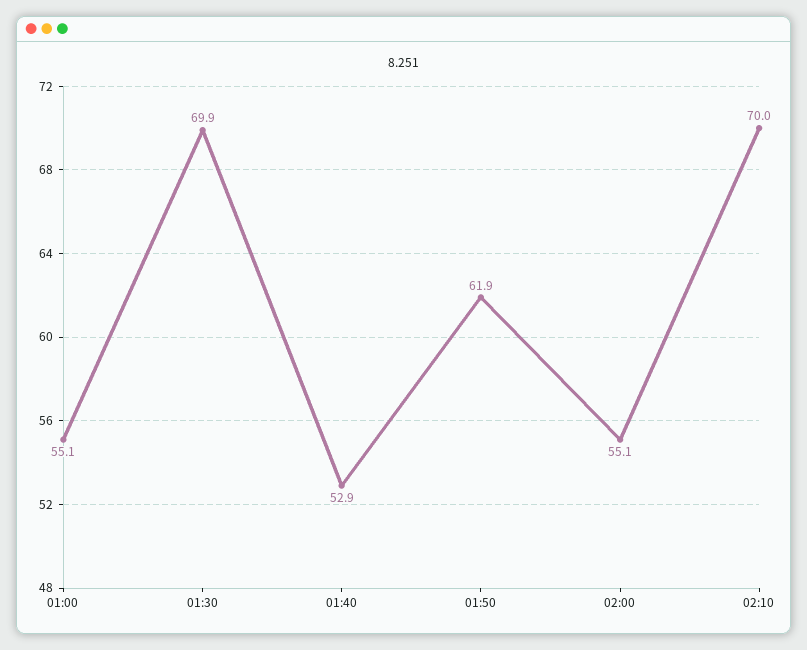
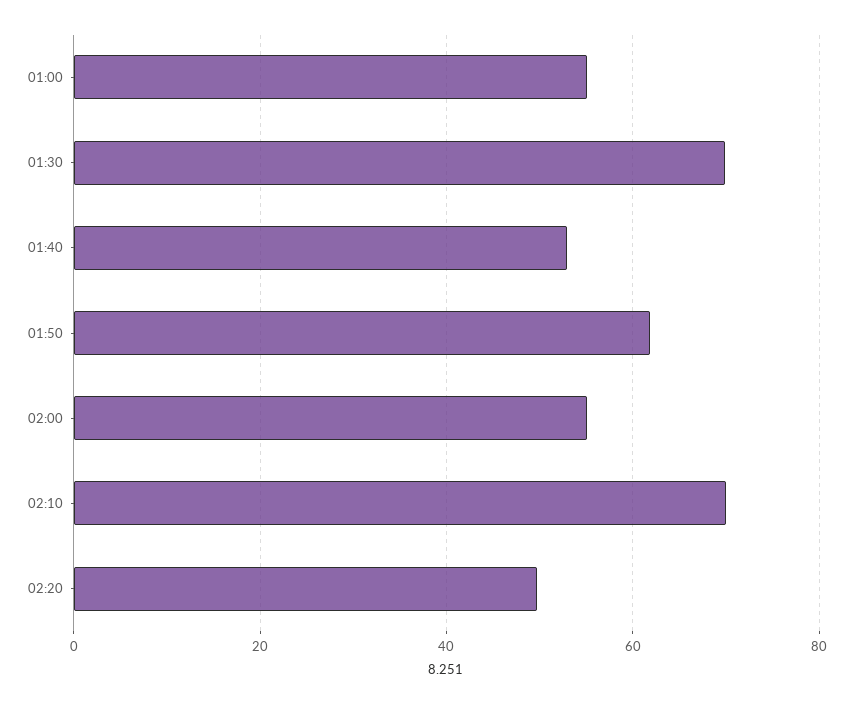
02:20: none -> 50

